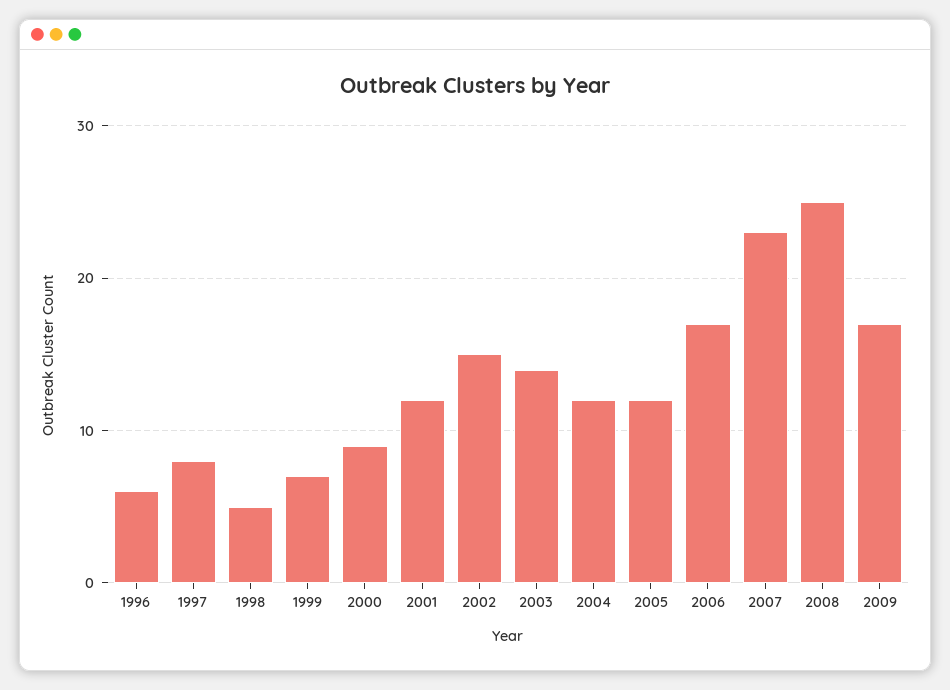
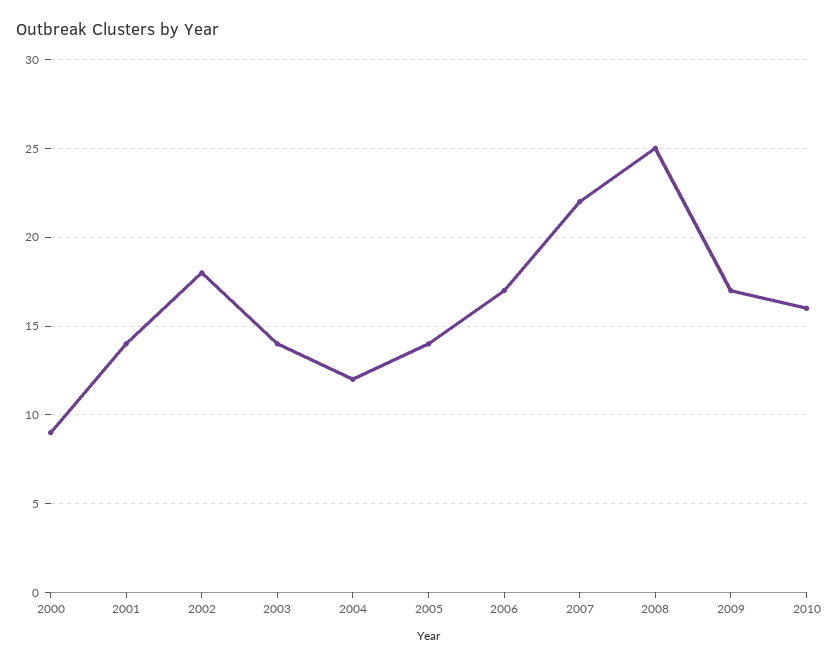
1996: 6 -> none
1997: 8 -> none
1998: 5 -> none
1999: 7 -> none
2001: 12 -> 14
2002: 15 -> 18
2005: 12 -> 14
2007: 23 -> 22
2010: none -> 16

